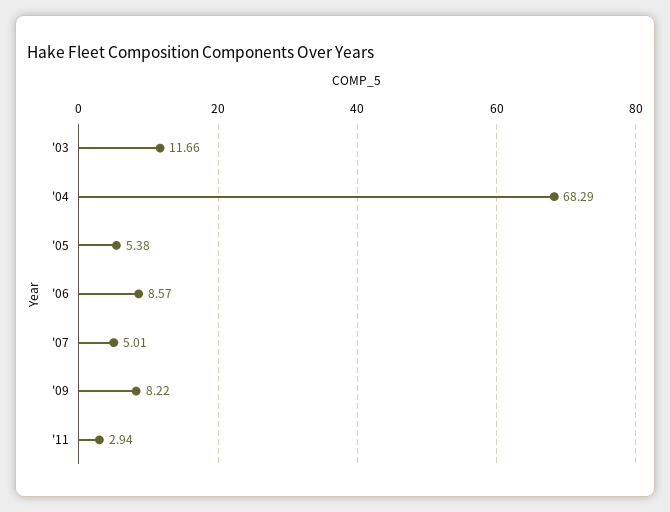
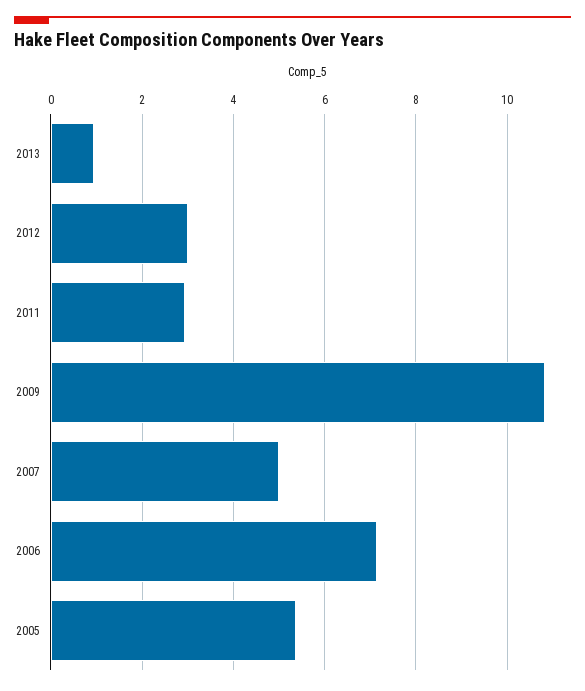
'03: 11.66 -> none
'04: 68.29 -> none
'06: 8.57 -> 7.2
'09: 8.22 -> 10.8
2013: none -> 1
2012: none -> 3

